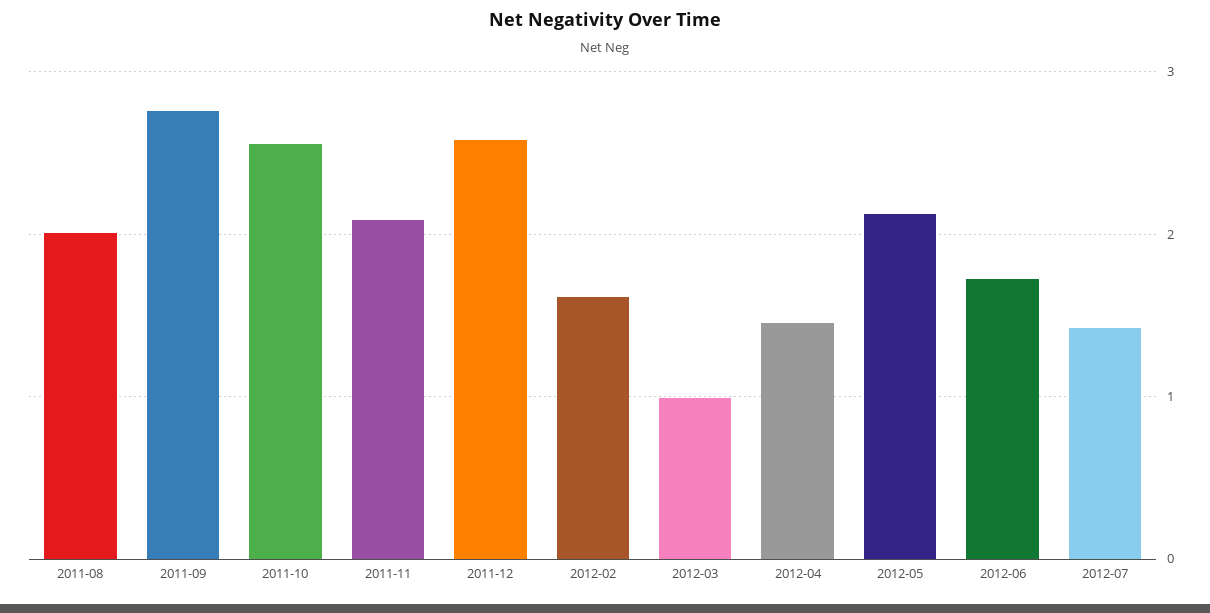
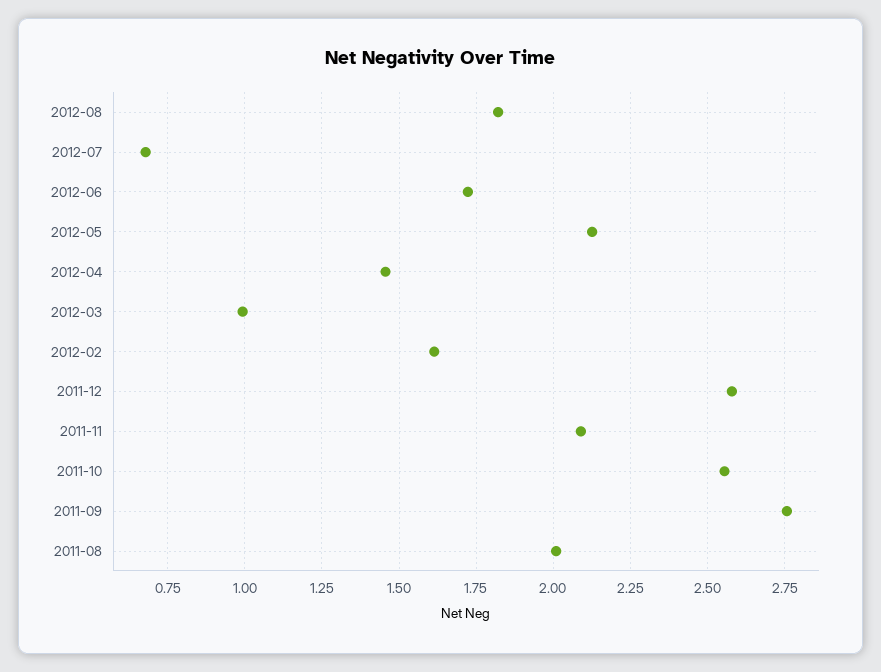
2012-07: 1.4 -> 0.675
2012-08: none -> 1.825

